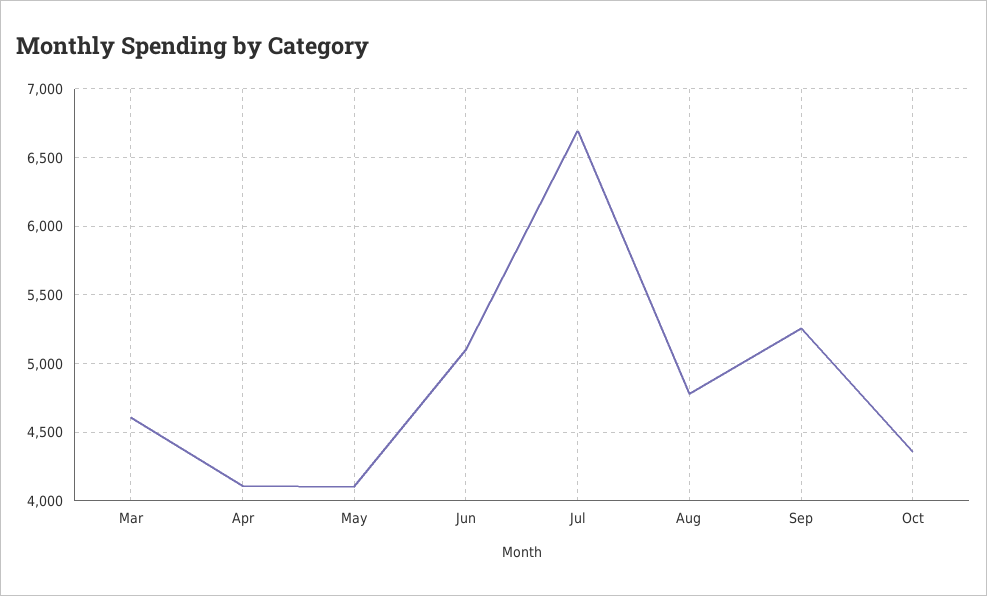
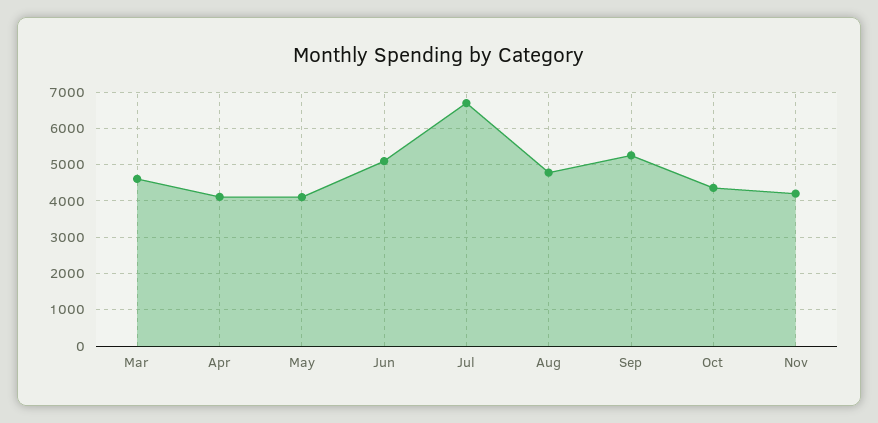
Nov: none -> 4200

